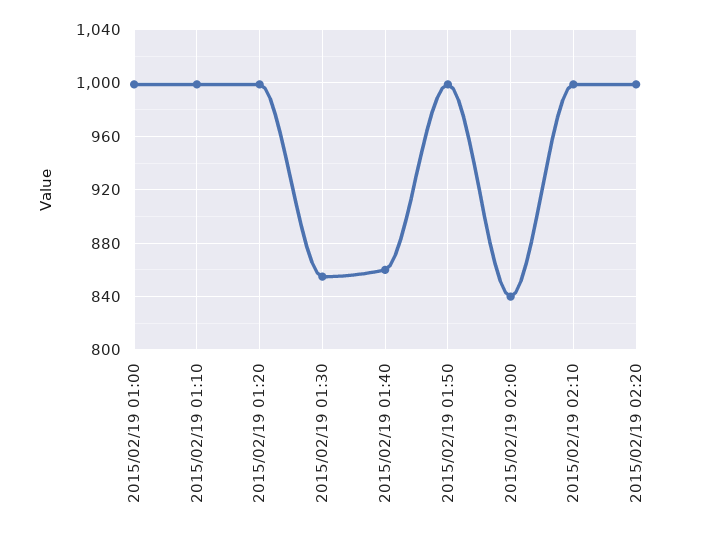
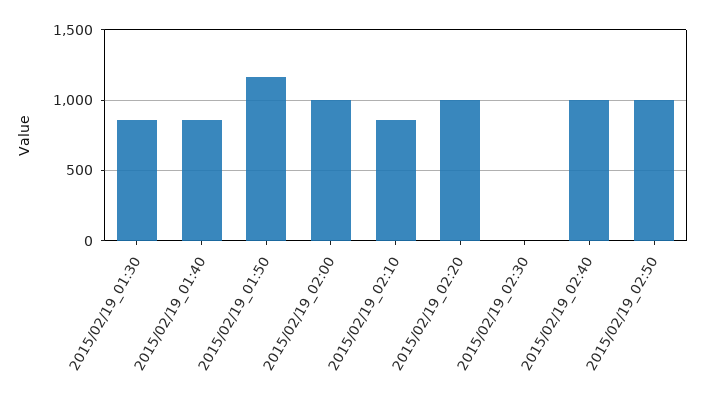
2015/02/19 01:00: 1000 -> none
2015/02/19 01:10: 1000 -> none
2015/02/19 01:20: 1000 -> none
2015/02/19 01:50: 1000 -> 1150
2015/02/19 02:00: 840 -> 1000
2015/02/19 02:10: 1000 -> 850
2015/02/19_02:30: none -> 0
2015/02/19_02:40: none -> 1000
2015/02/19_02:50: none -> 1000

